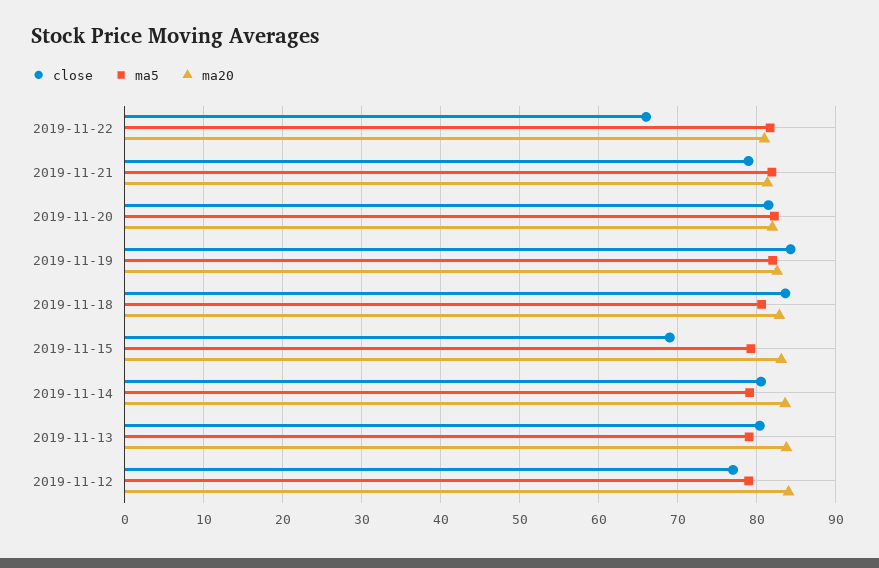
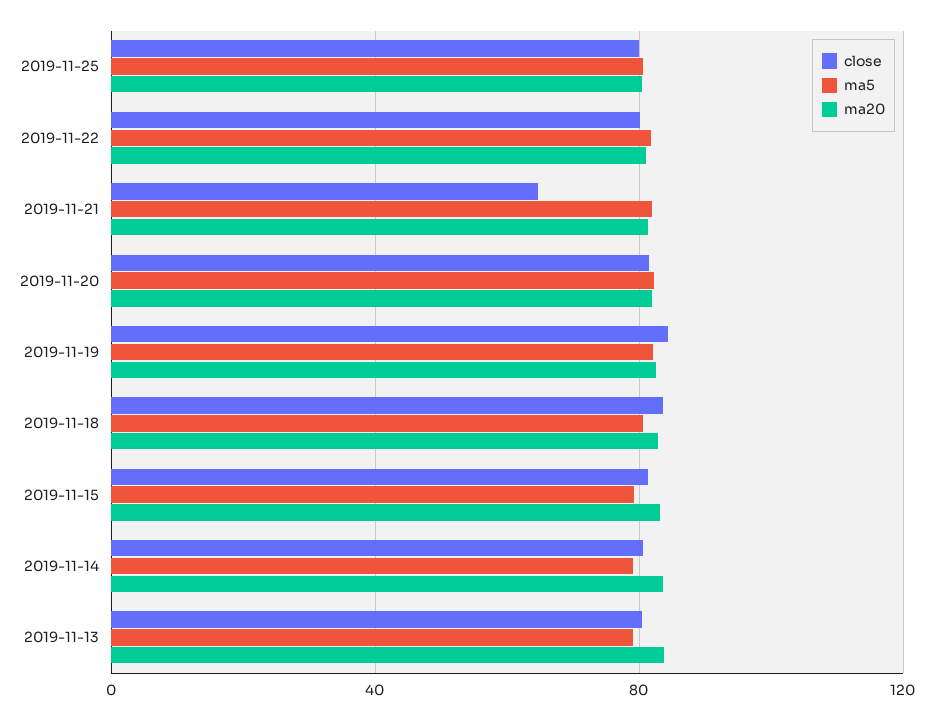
close, 2019-11-22: 66 -> 80
close, 2019-11-21: 79 -> 65
close, 2019-11-15: 69 -> 80
close, 2019-11-12: 77 -> none
ma5, 2019-11-12: 79 -> none
ma20, 2019-11-12: 84 -> none
close, 2019-11-25: none -> 80
ma5, 2019-11-25: none -> 80
ma20, 2019-11-25: none -> 80

